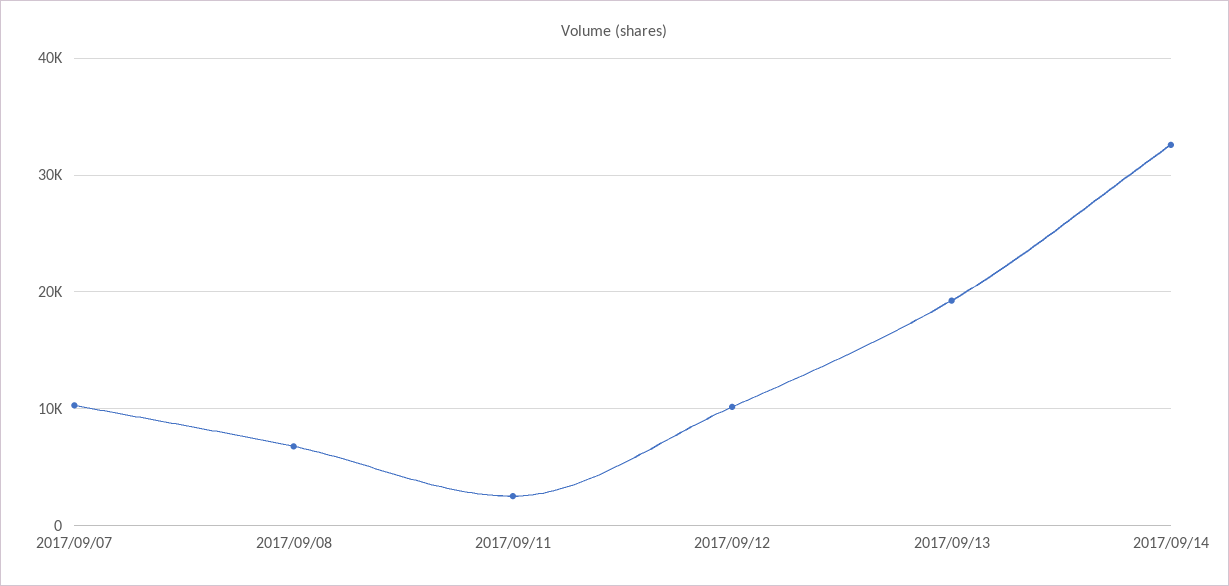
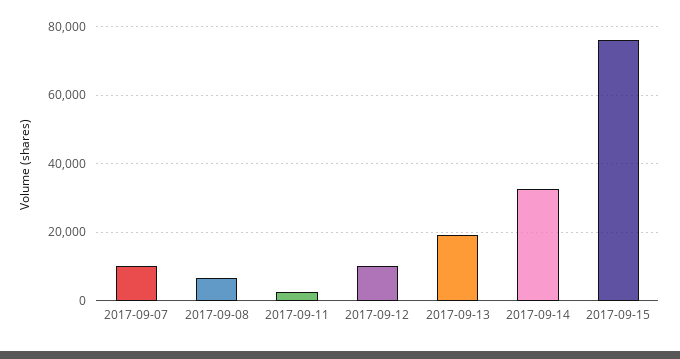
2017-09-15: none -> 76000

